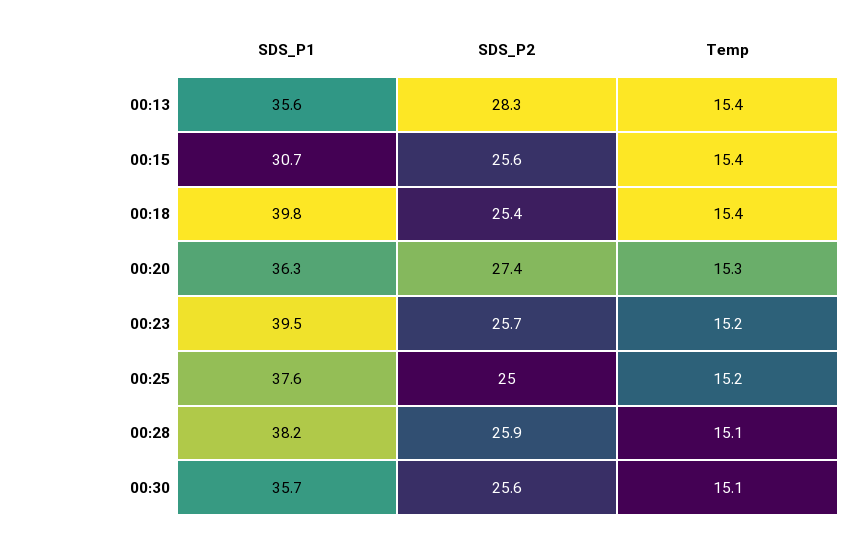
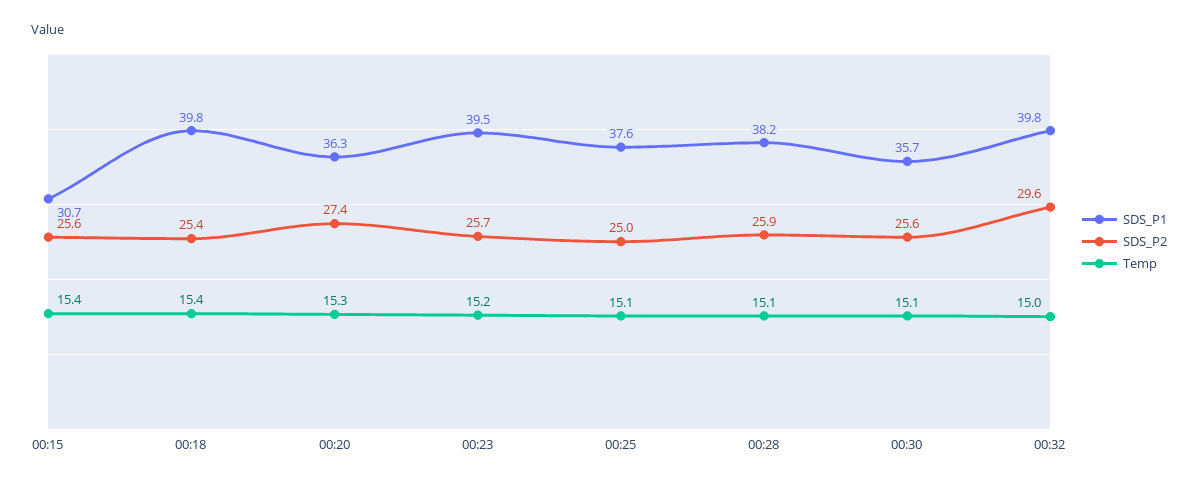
SDS_P1, 00:13: 35.6 -> none
SDS_P2, 00:13: 28.3 -> none
Temp, 00:13: 15.4 -> none
Temp, 00:25: 15.2 -> 15.1
SDS_P1, 00:32: none -> 39.8
SDS_P2, 00:32: none -> 29.6
Temp, 00:32: none -> 15

